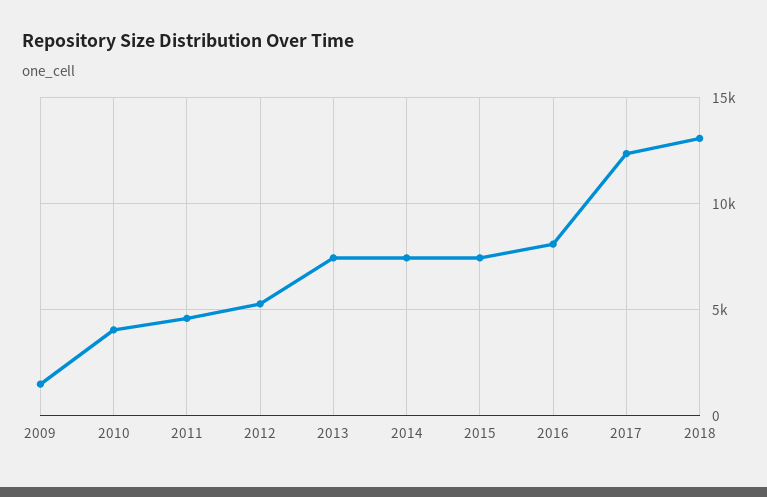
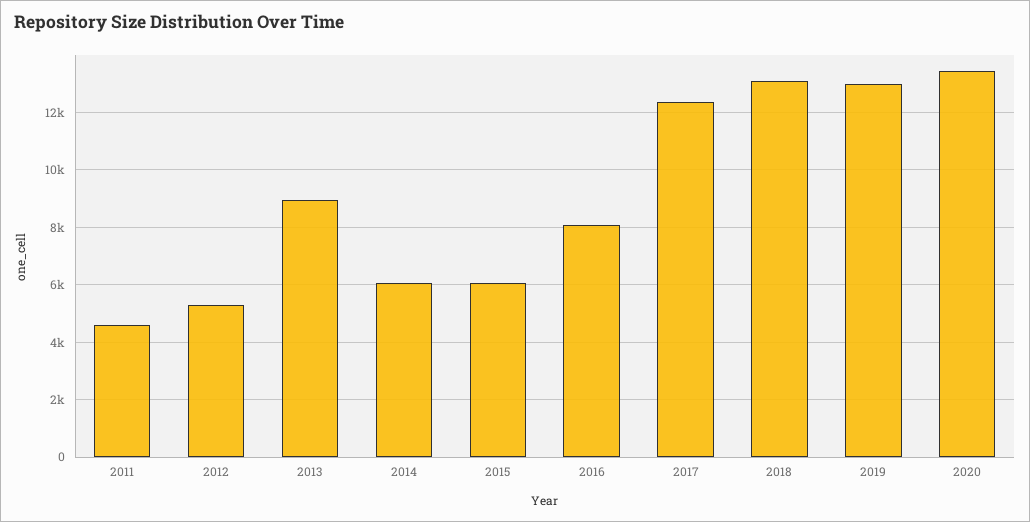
2009: 1500 -> none
2010: 4000 -> none
2013: 7500 -> 9000
2014: 7500 -> 6000
2015: 7500 -> 6000
2019: none -> 13000
2020: none -> 13500

